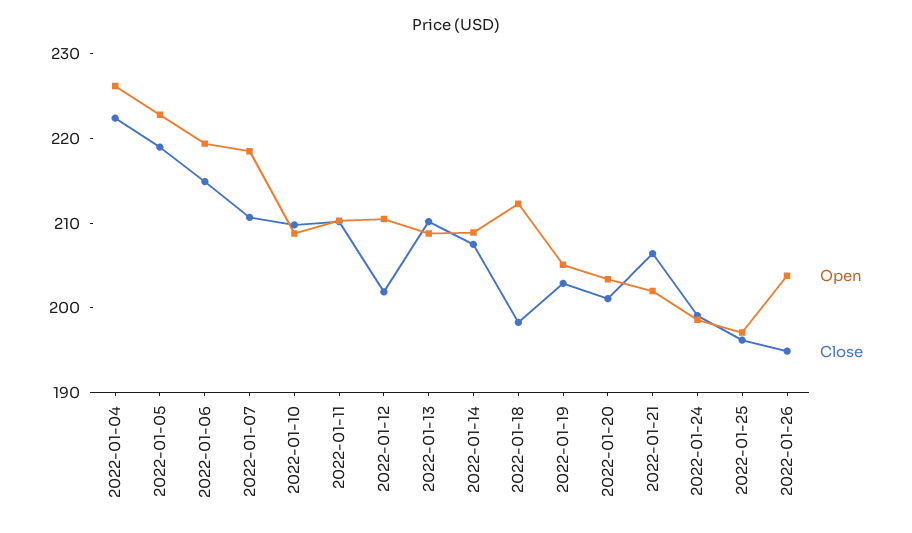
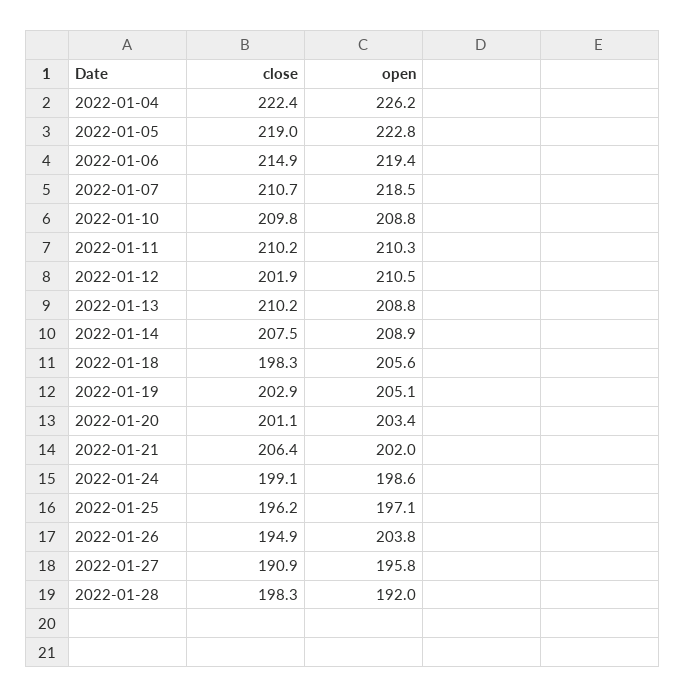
Open, 2022-01-18: 212 -> 205.6
Close, 2022-01-27: none -> 190.9
Open, 2022-01-27: none -> 195.8
Close, 2022-01-28: none -> 198.3
Open, 2022-01-28: none -> 192

